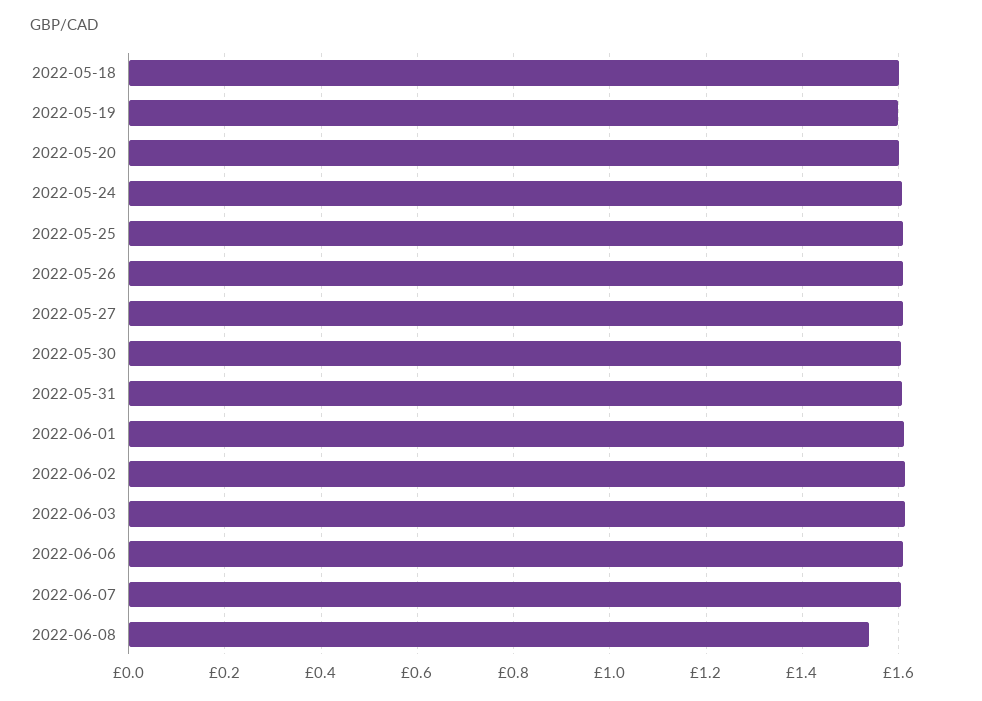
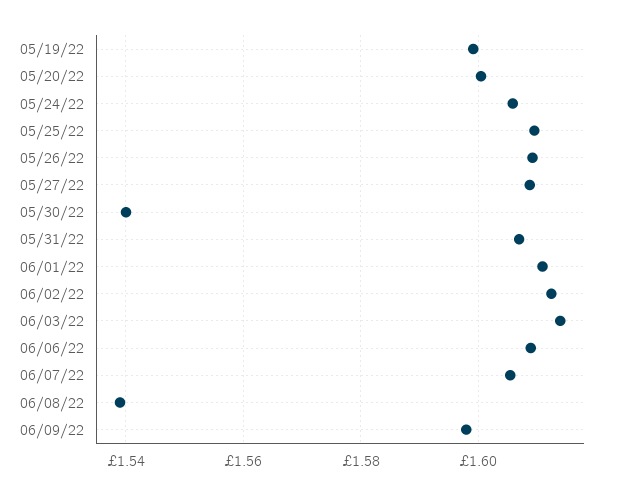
2022-05-18: 1.6 -> none
2022-05-30: 1.6 -> 1.54
06/09/22: none -> 1.598

